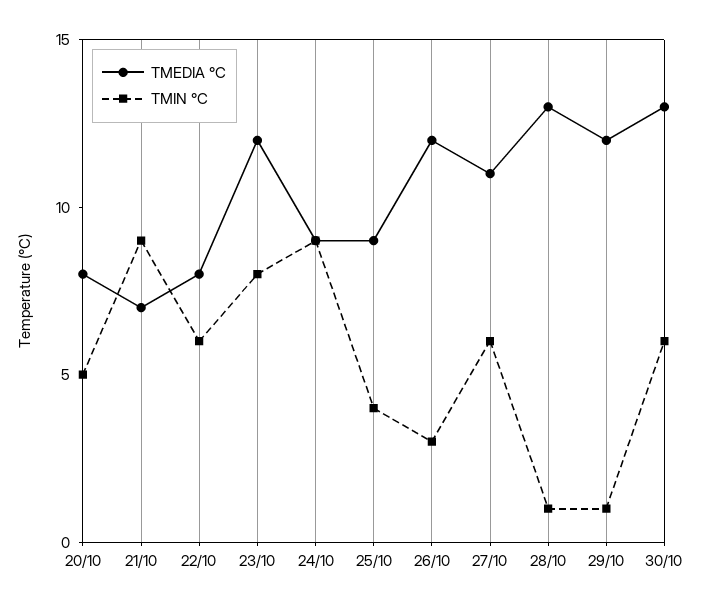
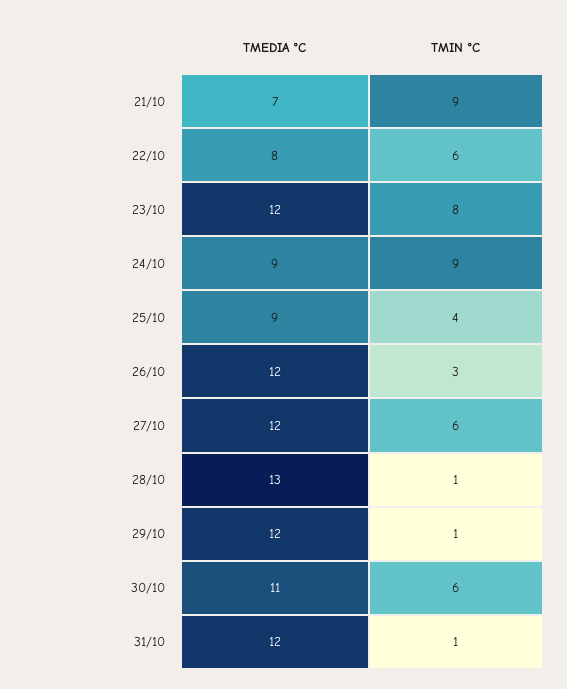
TMEDIA °C, 20/10: 8 -> none
TMIN °C, 20/10: 5 -> none
TMEDIA °C, 27/10: 11 -> 12
TMEDIA °C, 30/10: 13 -> 11
TMEDIA °C, 31/10: none -> 12
TMIN °C, 31/10: none -> 1

